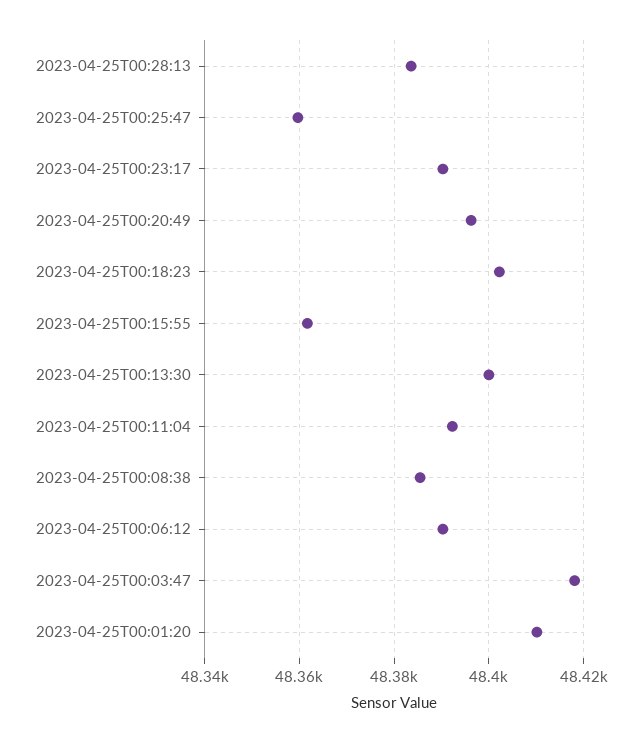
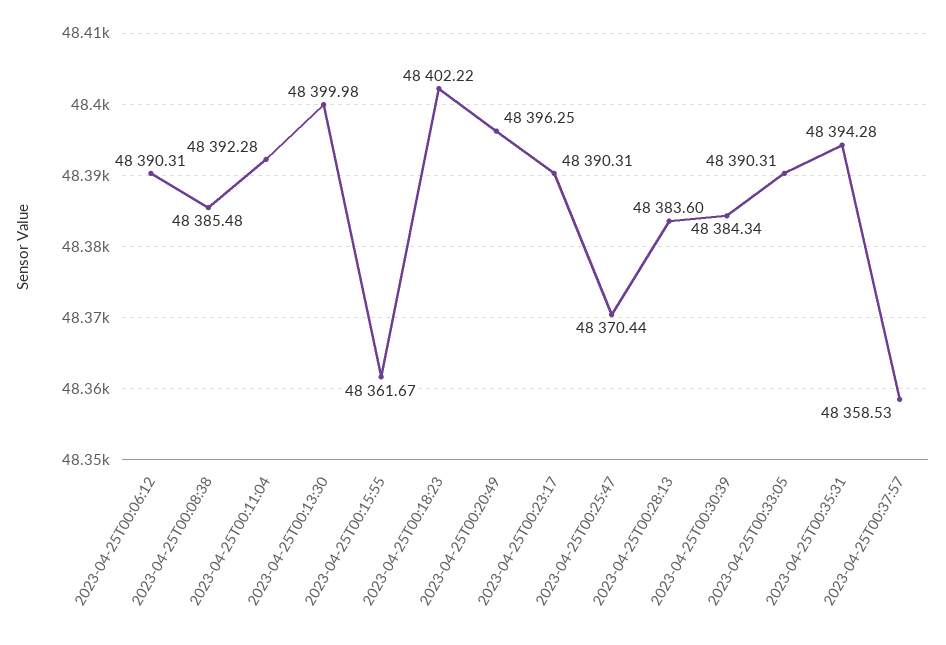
2023-04-25T00:25:47: 48360 -> 48370.44
2023-04-25T00:03:47: 48418 -> none
2023-04-25T00:01:20: 48410 -> none
2023-04-25T00:30:39: none -> 48384.34
2023-04-25T00:33:05: none -> 48390.31
2023-04-25T00:35:31: none -> 48394.28
2023-04-25T00:37:57: none -> 48358.53

